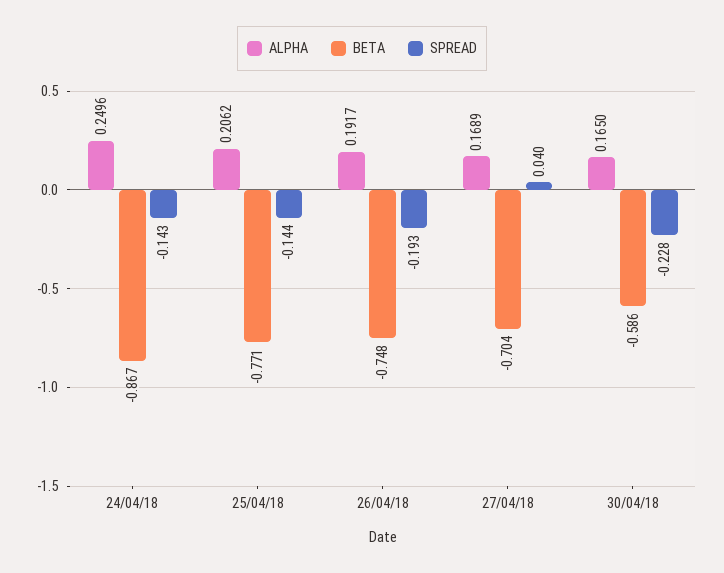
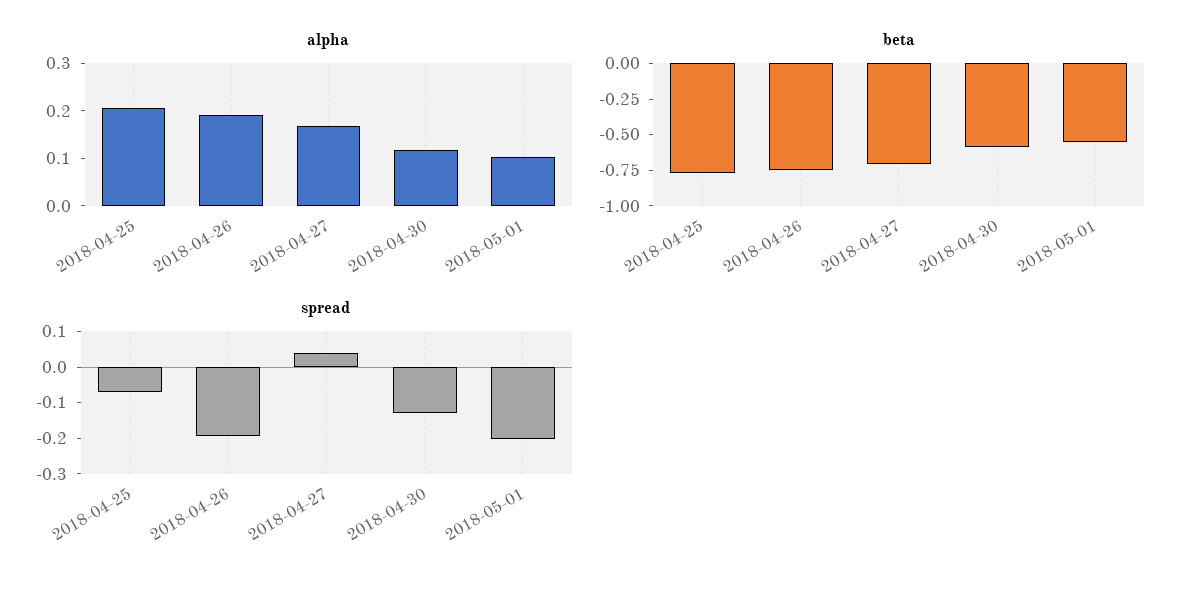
ALPHA, 24/04/18: 0.2496 -> none
BETA, 24/04/18: -0.867 -> none
SPREAD, 24/04/18: -0.143 -> none
SPREAD, 25/04/18: -0.144 -> -0.075
ALPHA, 30/04/18: 0.165 -> 0.12
SPREAD, 30/04/18: -0.228 -> -0.125
ALPHA, 2018-05-01: none -> 0.1
BETA, 2018-05-01: none -> -0.5
SPREAD, 2018-05-01: none -> -0.2

